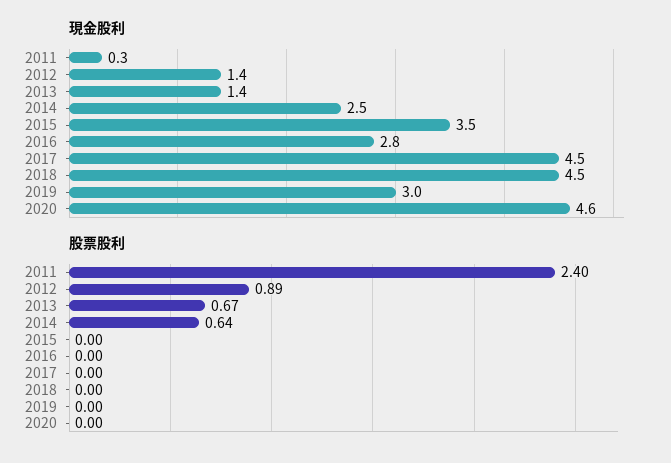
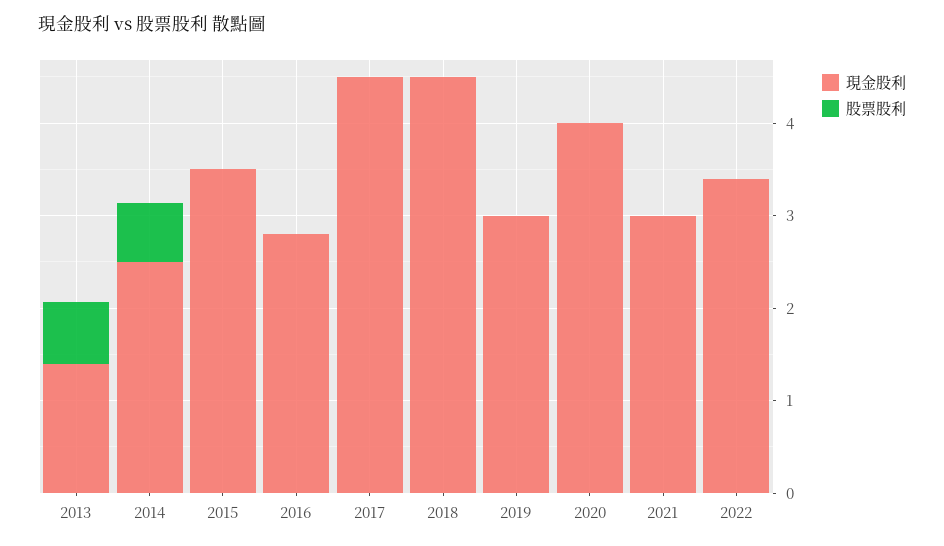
現金股利, 2011: 0.3 -> none
現金股利, 2012: 1.4 -> none
現金股利, 2020: 4.6 -> 4
股票股利, 2011: 2.4 -> none
股票股利, 2012: 0.89 -> none
現金股利, 2021: none -> 3
股票股利, 2021: none -> 0
現金股利, 2022: none -> 3.4
股票股利, 2022: none -> 0

